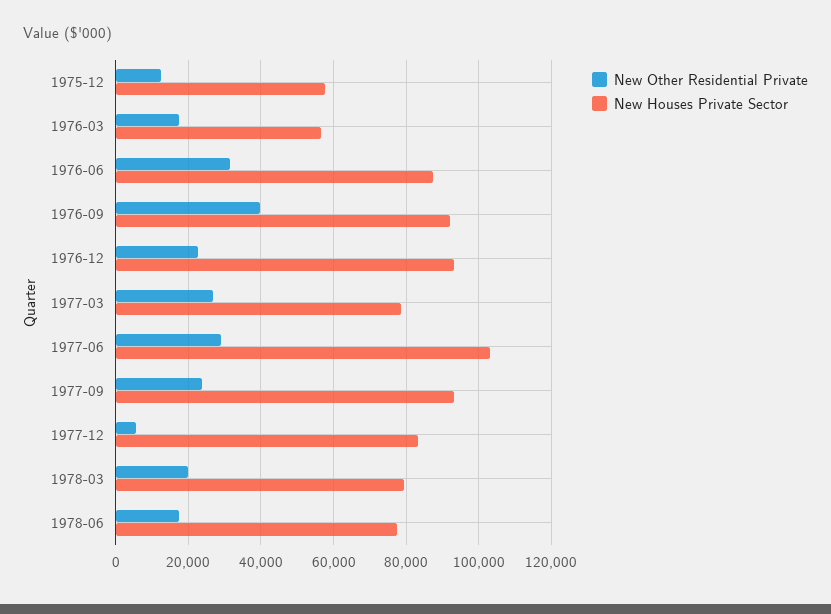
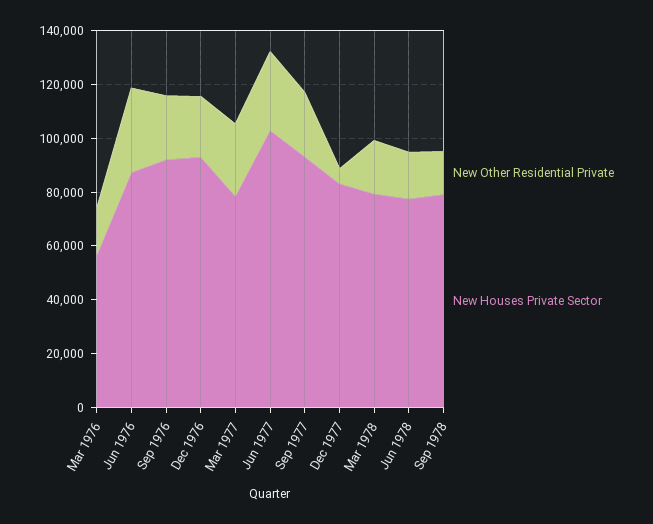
New Other Residential Private, 1975-12: 12000 -> none
New Houses Private Sector, 1975-12: 58000 -> none
New Other Residential Private, 1976-09: 40000 -> 25000
New Other Residential Private, Sep 1978: none -> 15000
New Houses Private Sector, Sep 1978: none -> 80000

